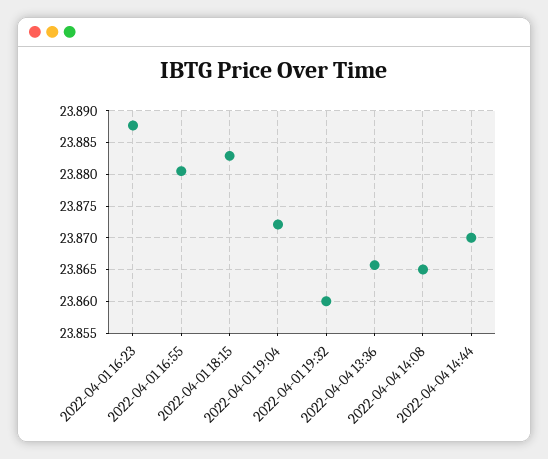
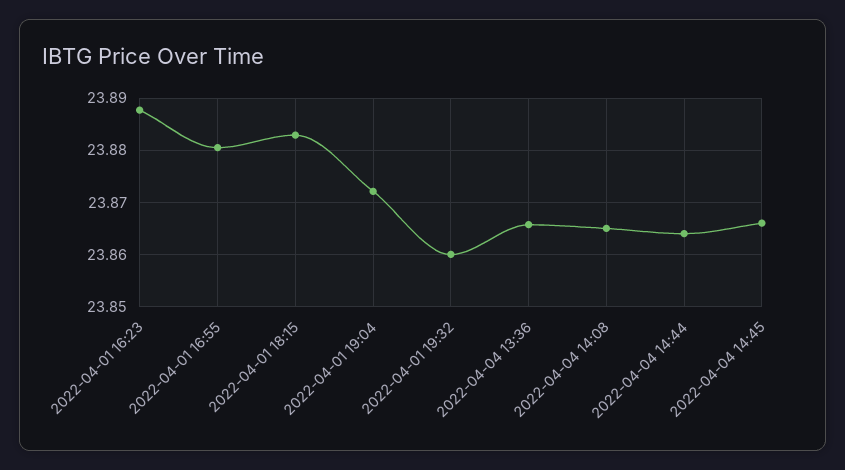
2022-04-04 14:44: 23.87 -> 23.864
2022-04-04 14:45: none -> 23.866

